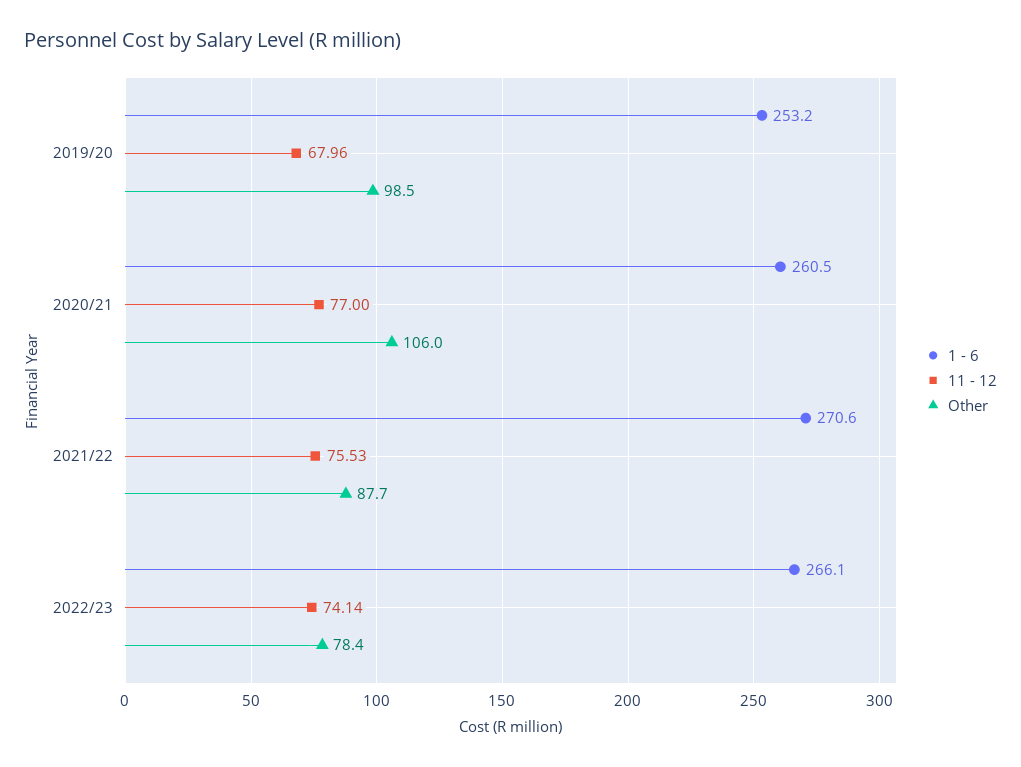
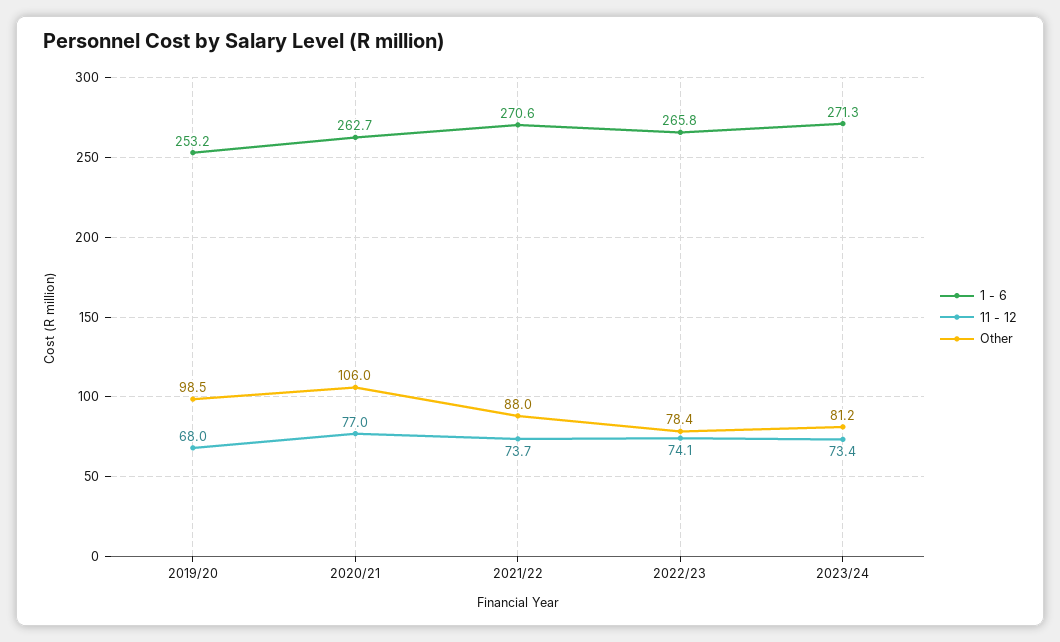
1 - 6, 2020/21: 260.5 -> 262.7
11 - 12, 2021/22: 75.53 -> 73.7
Other, 2021/22: 87.7 -> 88
1 - 6, 2022/23: 266.1 -> 265.8
1 - 6, 2023/24: none -> 271.3
11 - 12, 2023/24: none -> 73.4
Other, 2023/24: none -> 81.2

